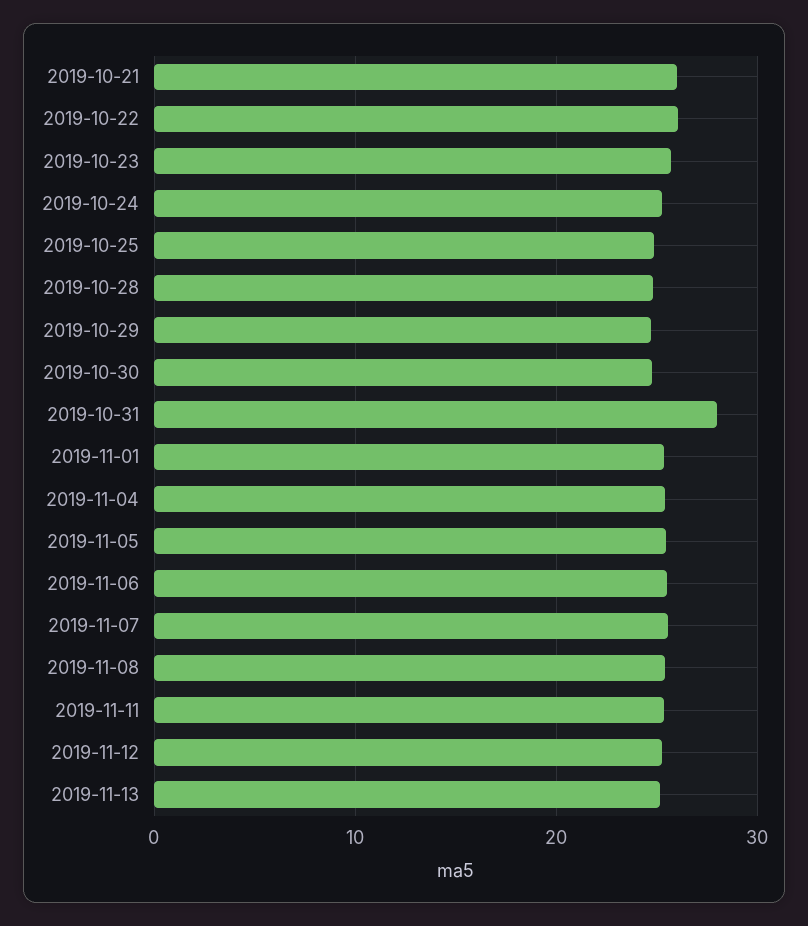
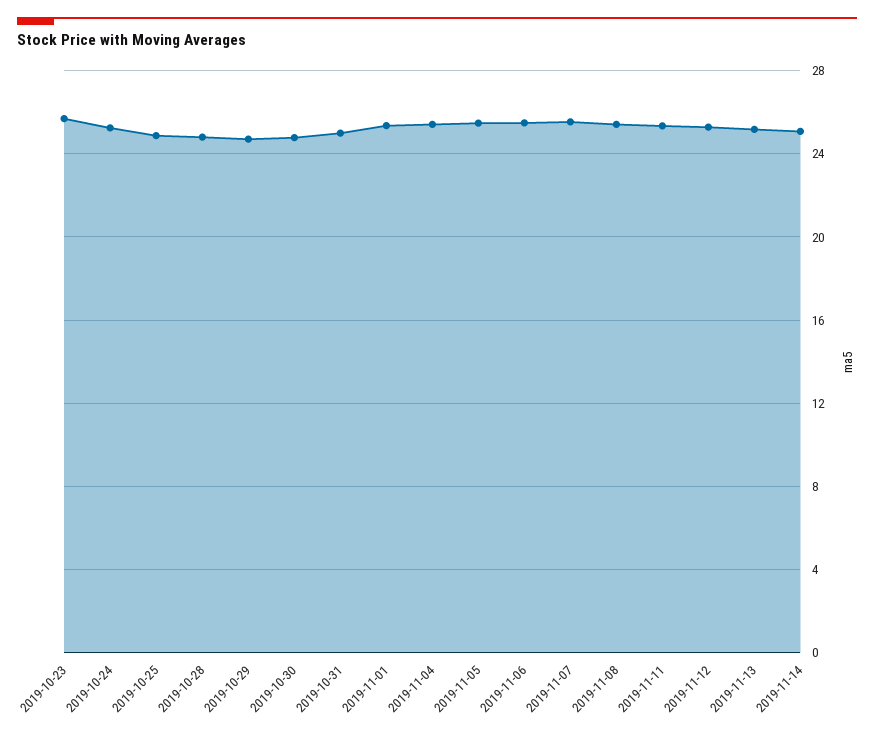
2019-10-21: 26 -> none
2019-10-22: 26 -> none
2019-10-31: 28 -> 25
2019-11-14: none -> 25

